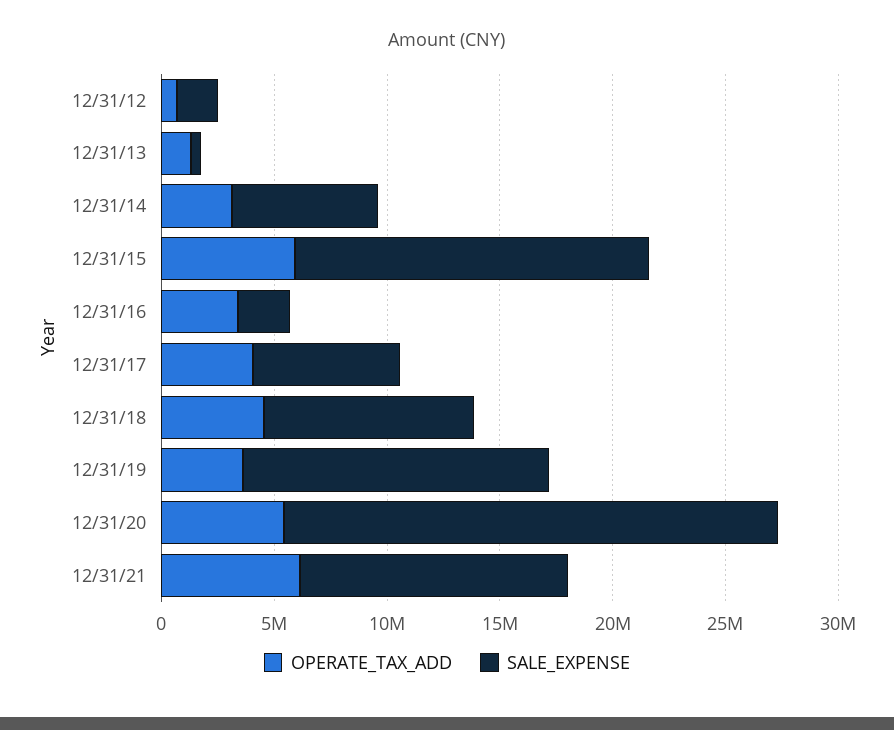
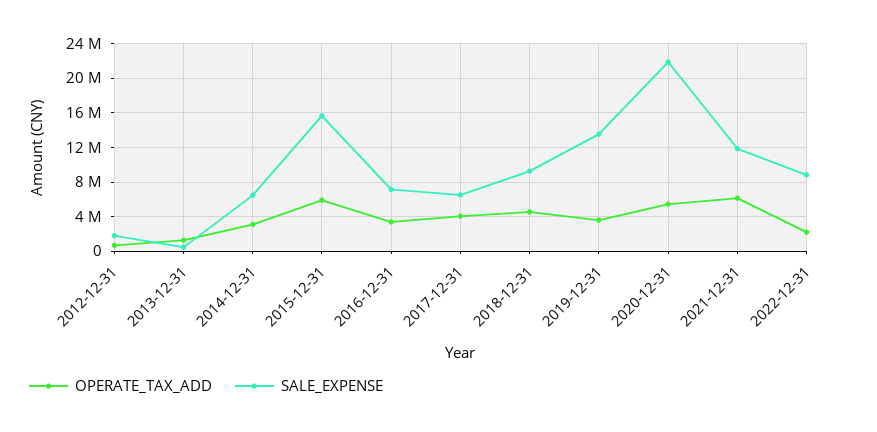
SALE_EXPENSE, 12/31/16: 2000000 -> 7000000
OPERATE_TAX_ADD, 2022-12-31: none -> 2000000
SALE_EXPENSE, 2022-12-31: none -> 9000000

